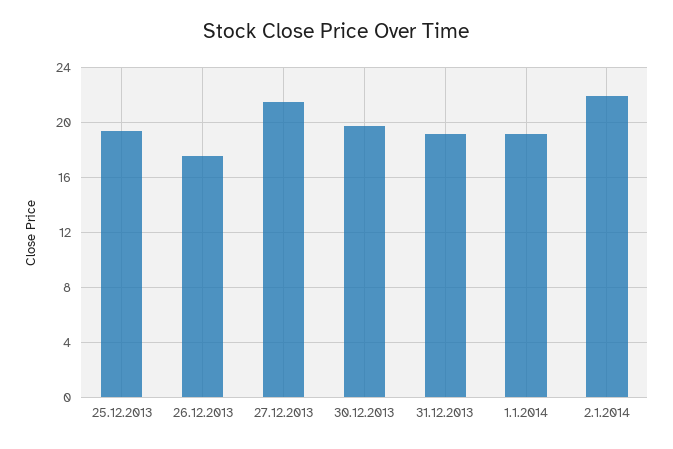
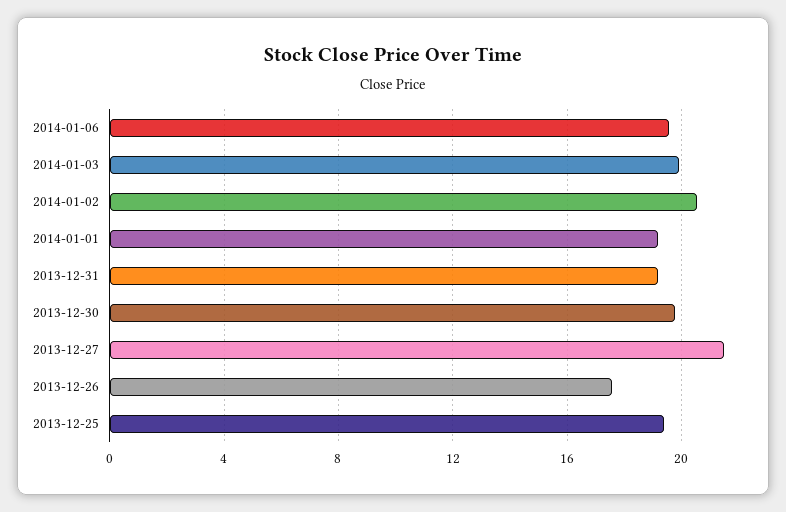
2.1.2014: 22 -> 20.5
2014-01-06: none -> 19.5
2014-01-03: none -> 20

